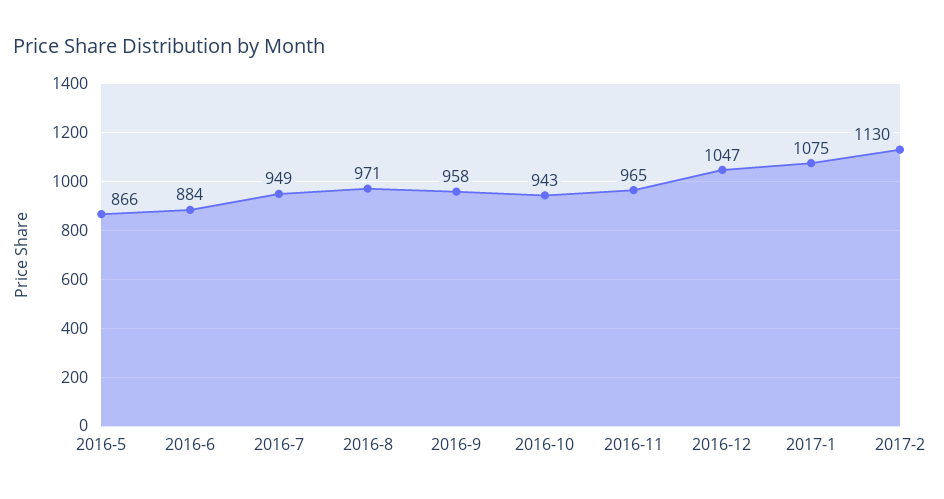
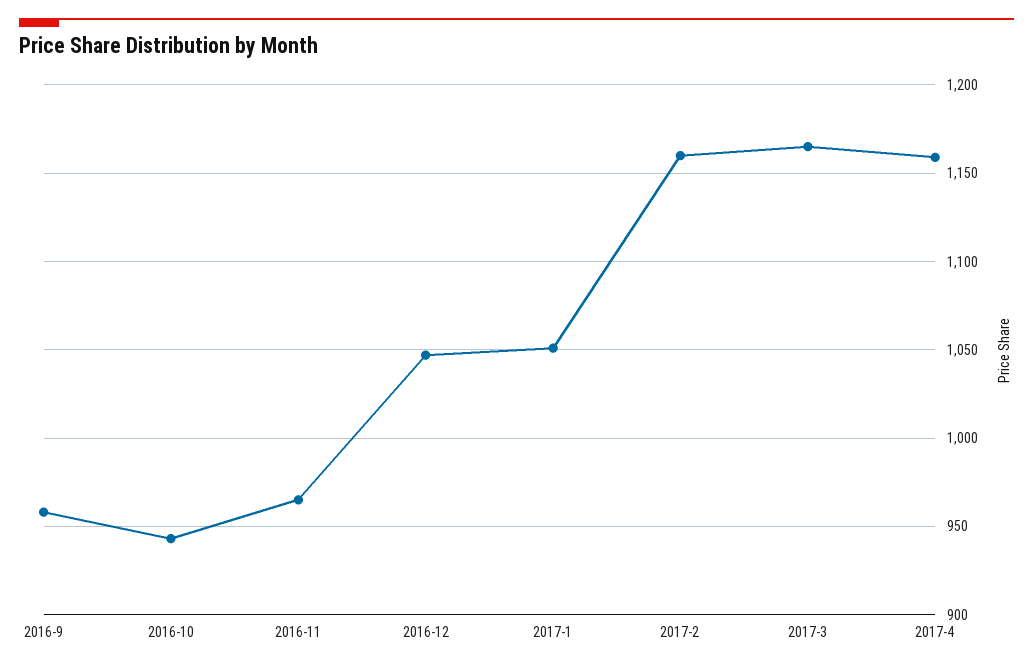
2016-5: 866 -> none
2016-6: 884 -> none
2016-7: 949 -> none
2016-8: 971 -> none
2017-1: 1075 -> 1050
2017-2: 1130 -> 1160
2017-3: none -> 1165
2017-4: none -> 1160

